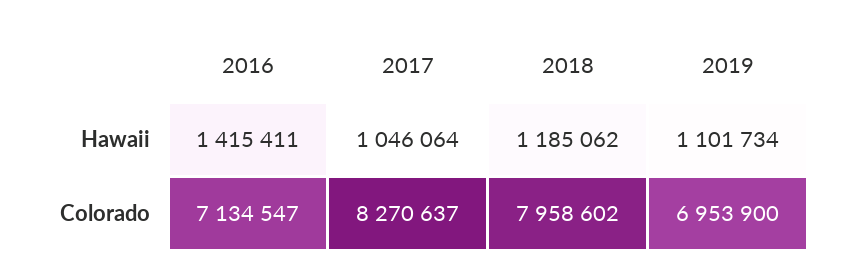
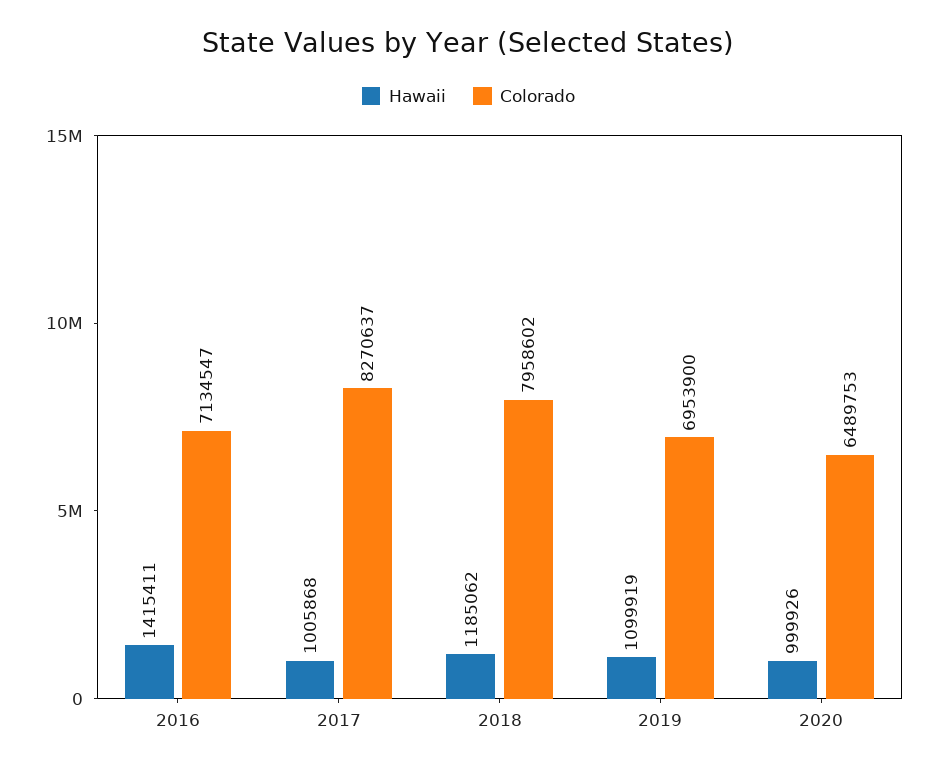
Hawaii, 2017: 1046064 -> 1005868
Hawaii, 2019: 1101734 -> 1099919
Hawaii, 2020: none -> 999926
Colorado, 2020: none -> 6489753

